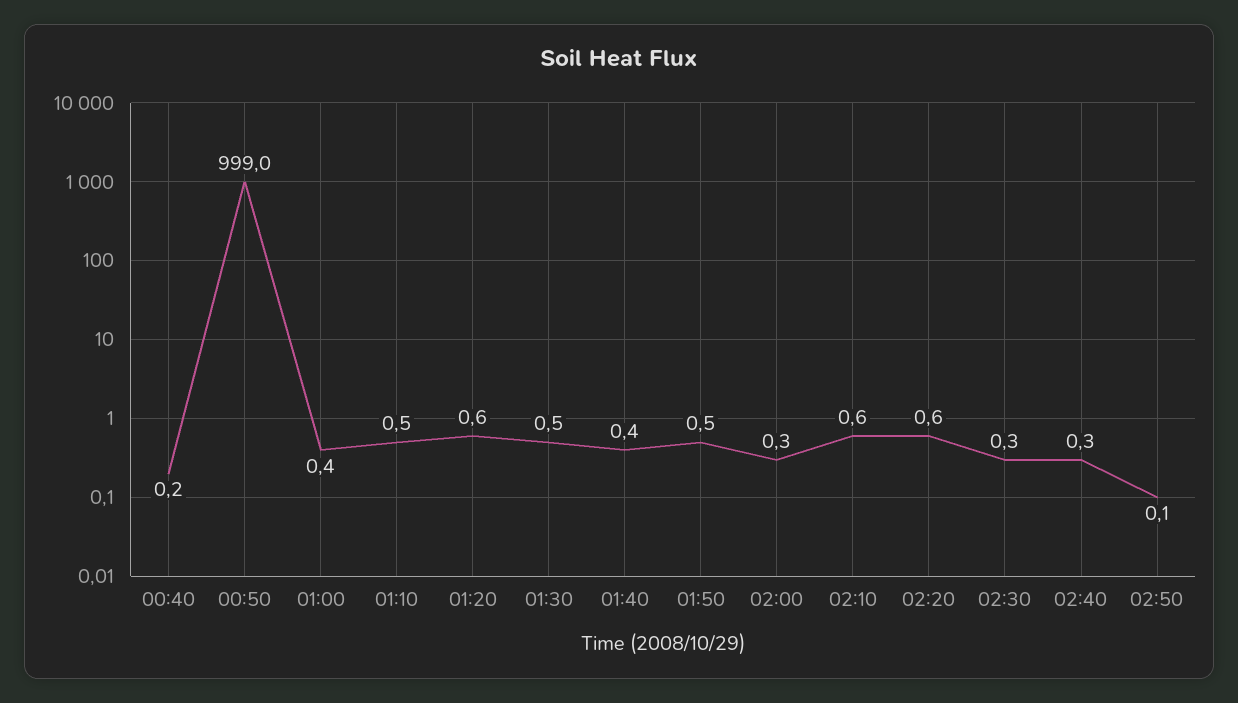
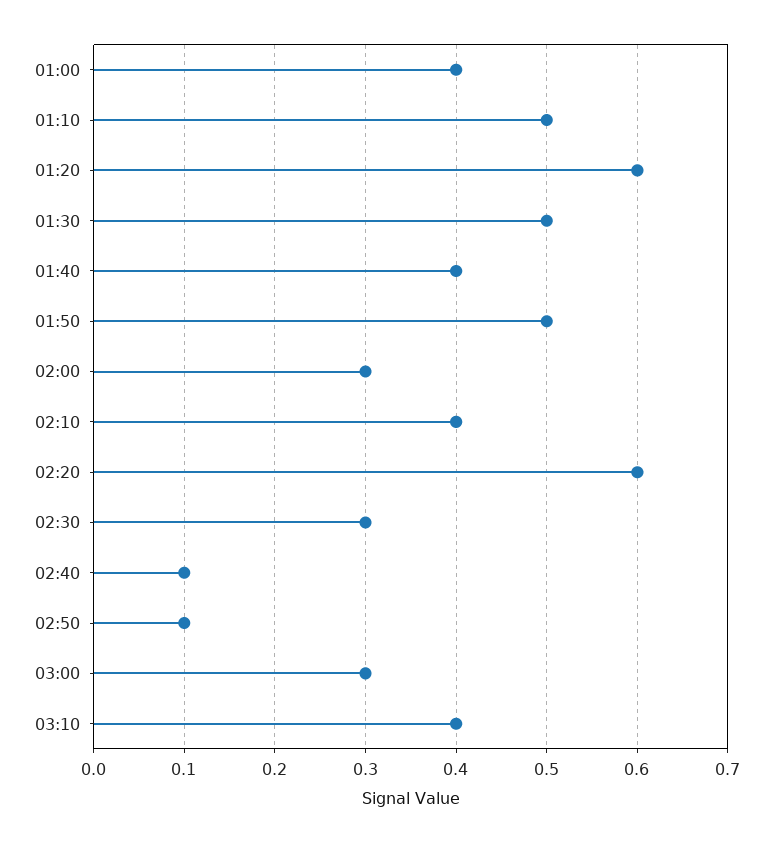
00:40: 0.2 -> none
00:50: 999 -> none
02:10: 0.6 -> 0.4
02:40: 0.3 -> 0.1
03:00: none -> 0.3
03:10: none -> 0.4

